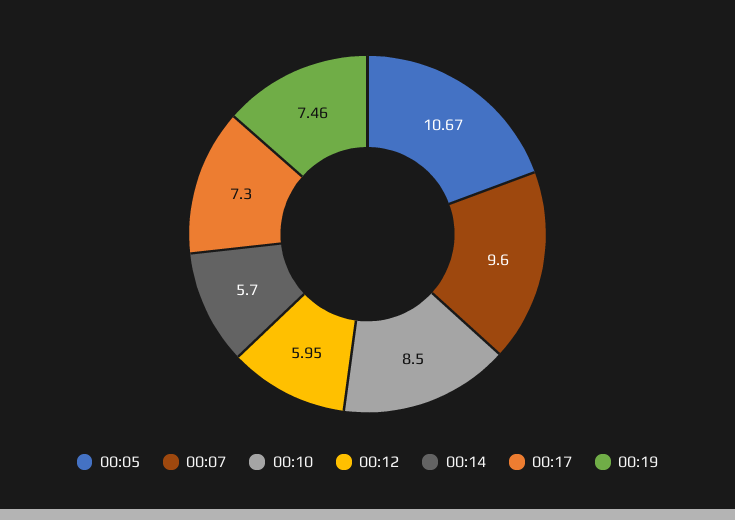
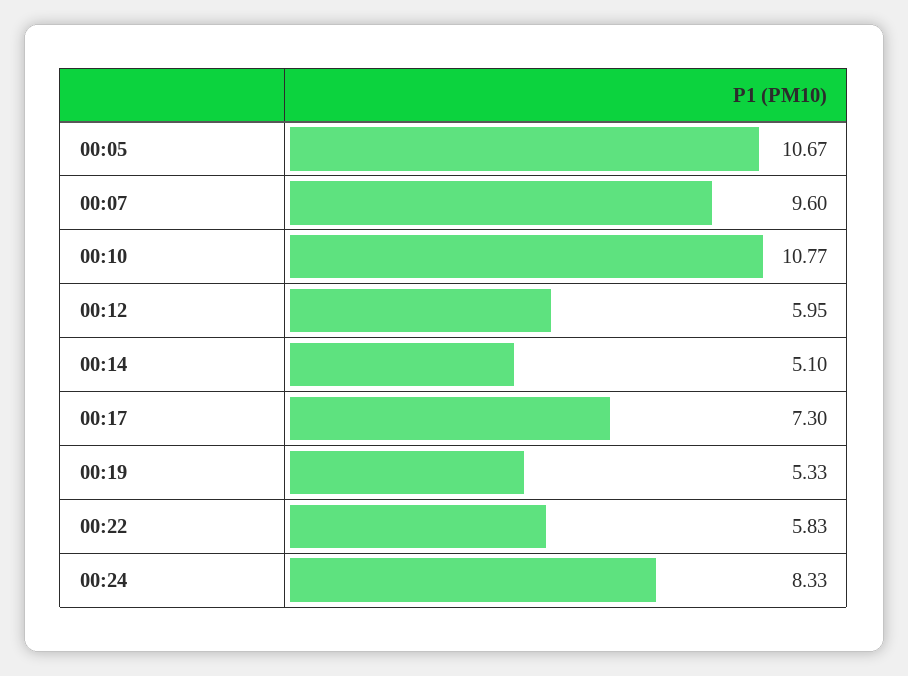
00:10: 8.5 -> 10.77
00:14: 5.7 -> 5.1
00:19: 7.46 -> 5.33
00:22: none -> 5.83
00:24: none -> 8.33

